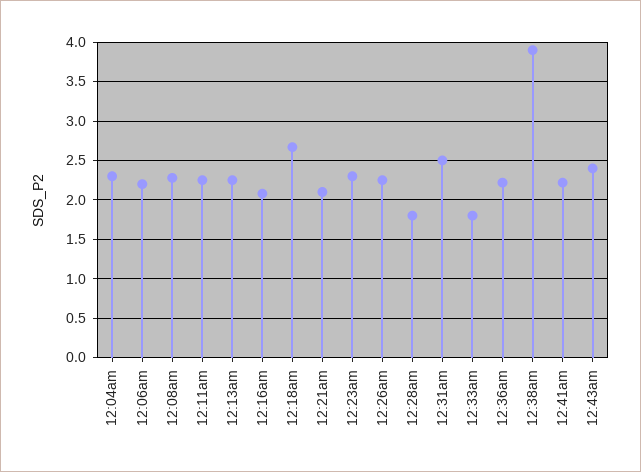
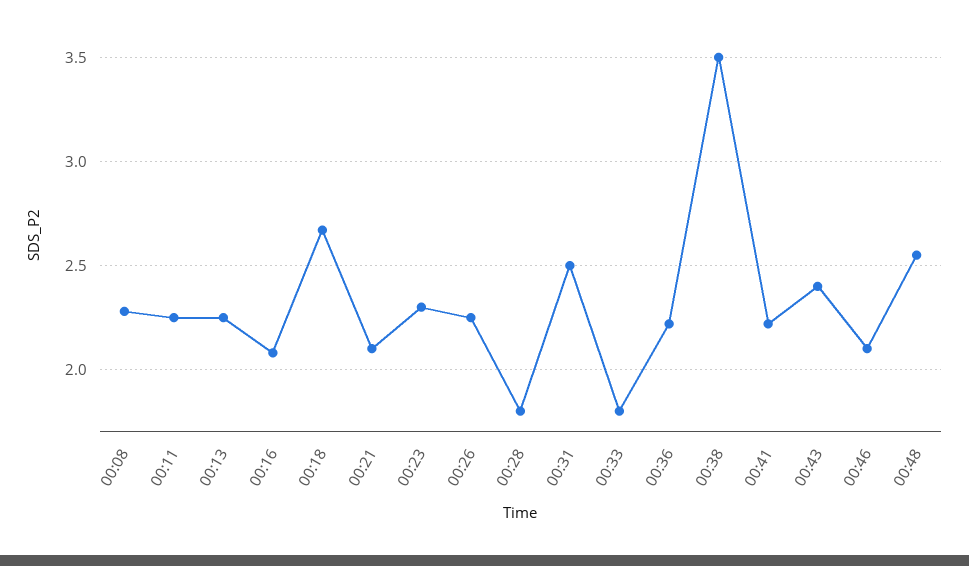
12:04am: 2.3 -> none
12:06am: 2.2 -> none
12:38am: 3.9 -> 3.5
00:46: none -> 2.1
00:48: none -> 2.55

